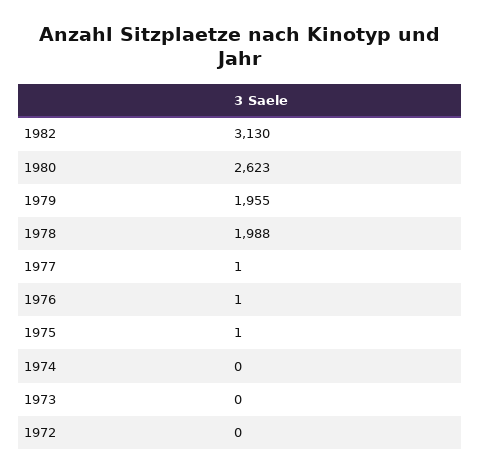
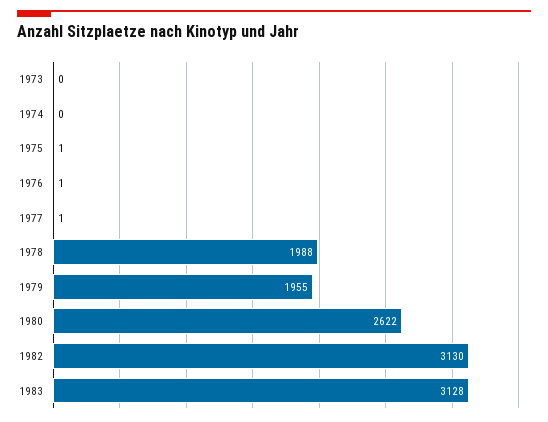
1980: 2623 -> 2622
1972: 0 -> none
1983: none -> 3128

